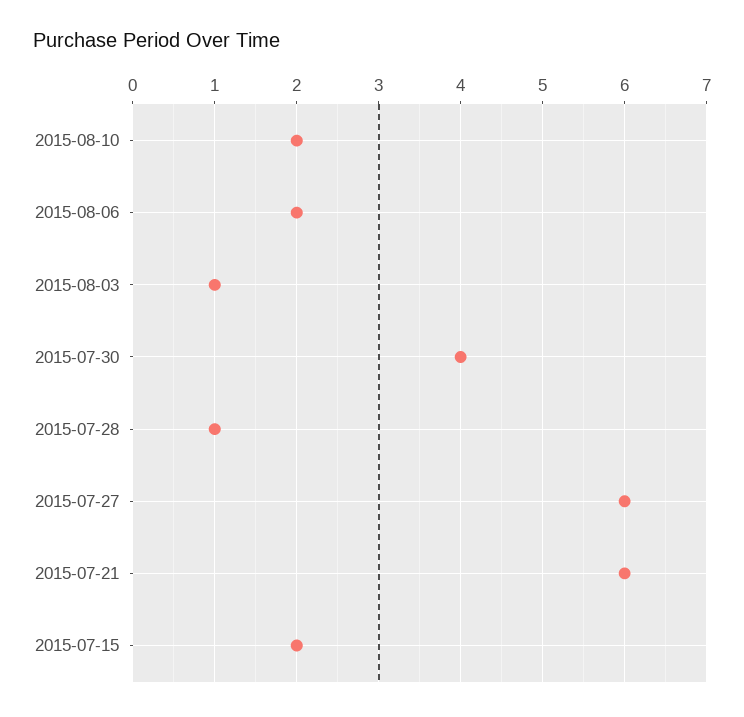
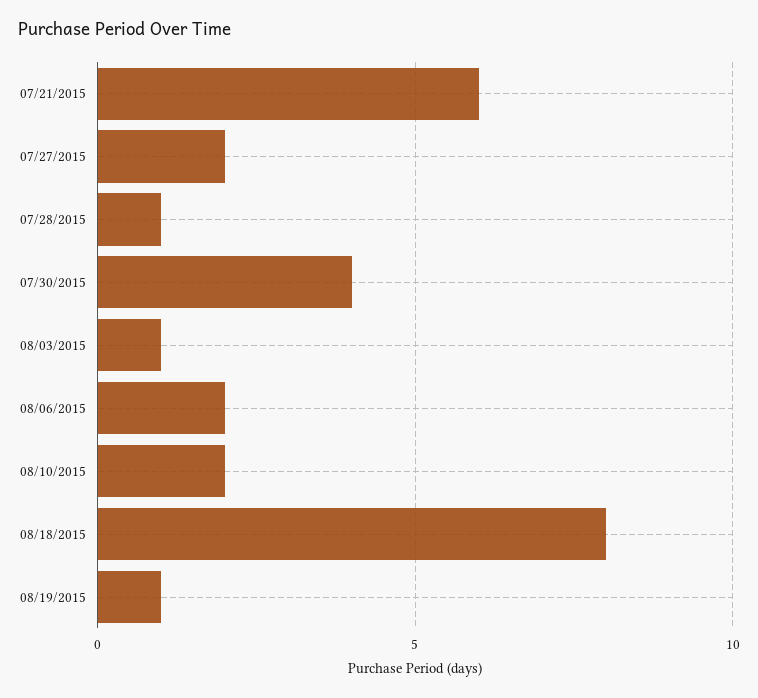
2015-07-27: 6 -> 2
2015-07-15: 2 -> none
08/18/2015: none -> 8
08/19/2015: none -> 1

